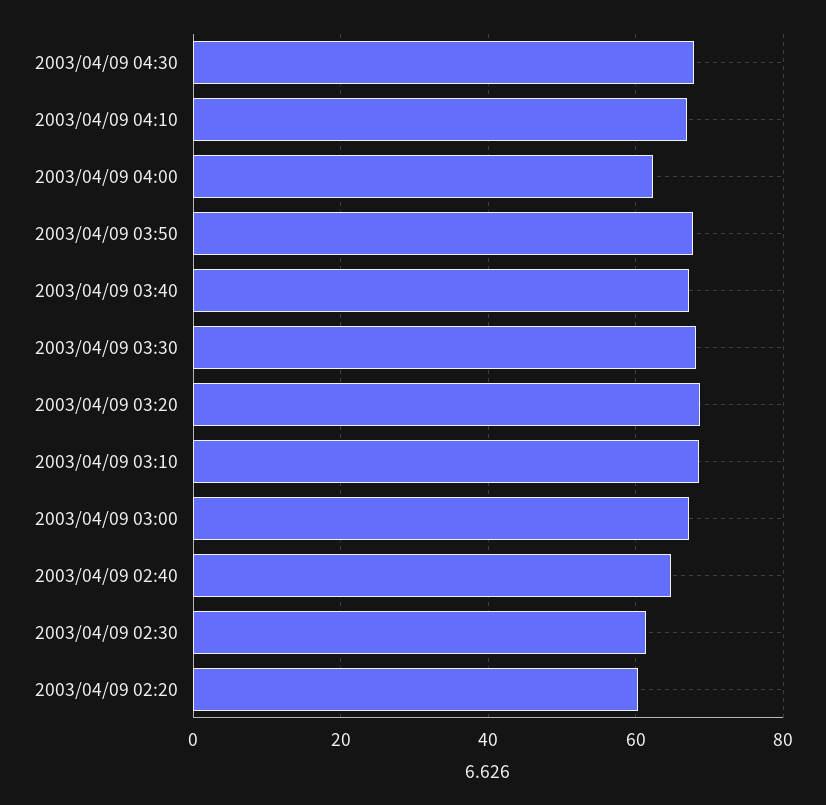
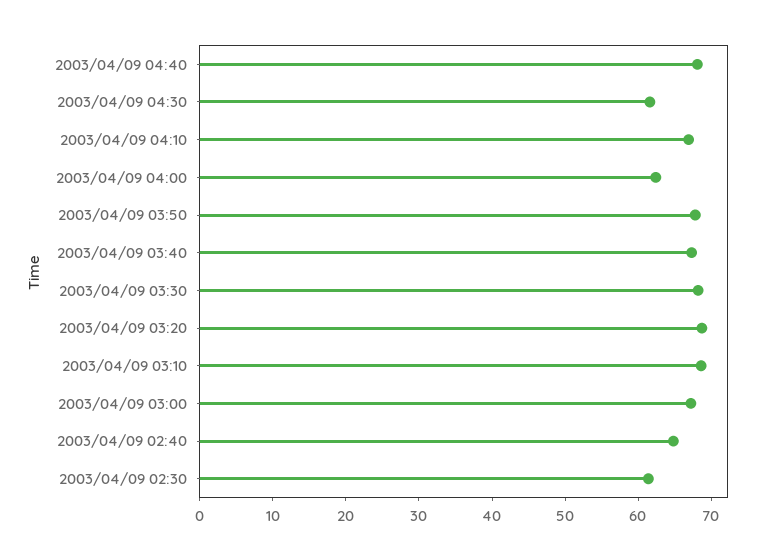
2003/04/09 04:30: 68 -> 62
2003/04/09 02:20: 60 -> none
2003/04/09 04:40: none -> 68

